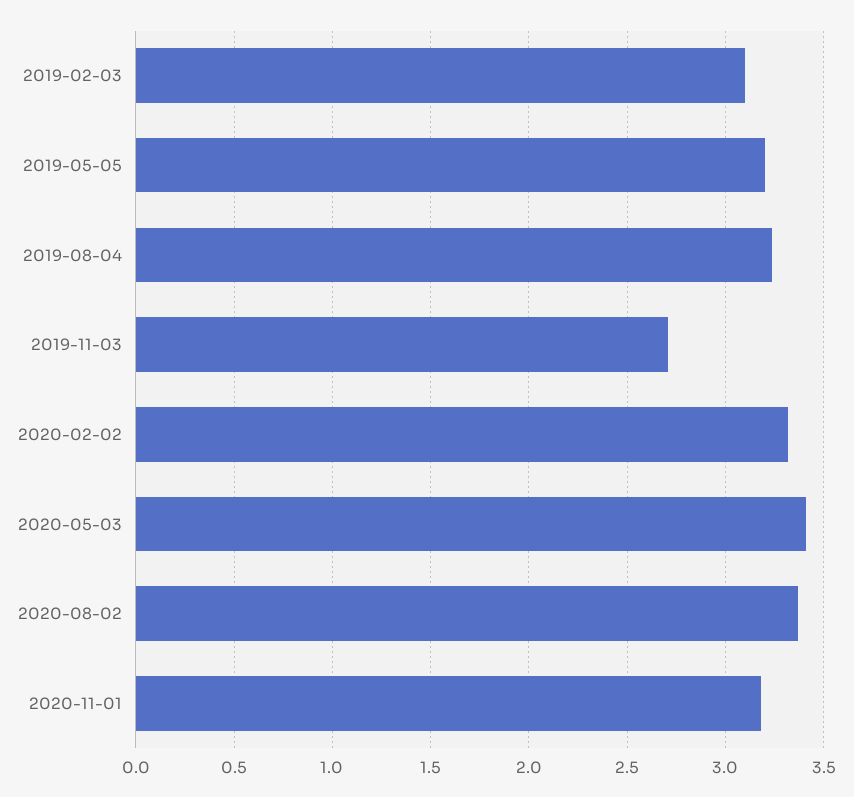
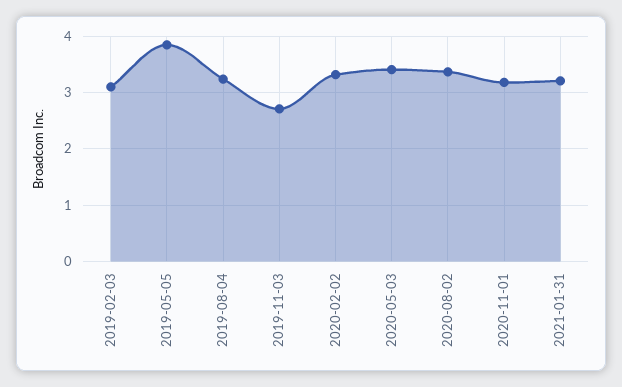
2019-05-05: 3.2 -> 3.8
2021-01-31: none -> 3.2

